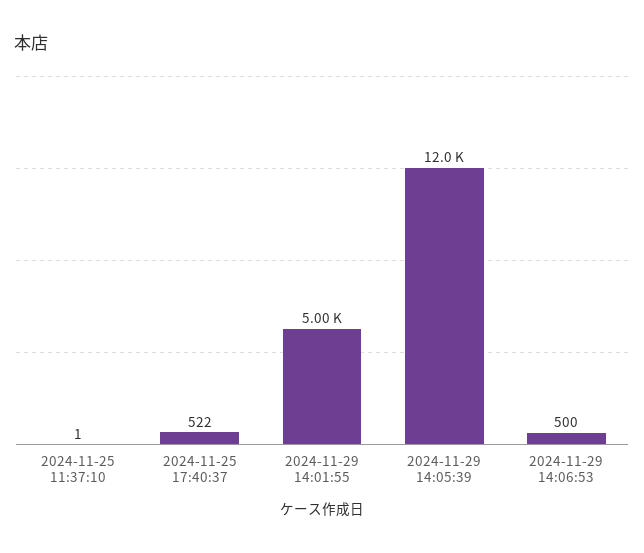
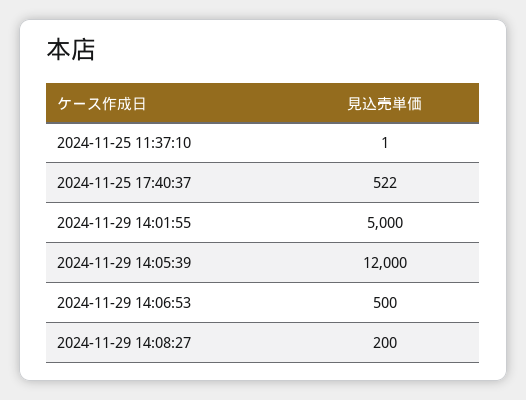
2024-11-29 14:08:27: none -> 200

